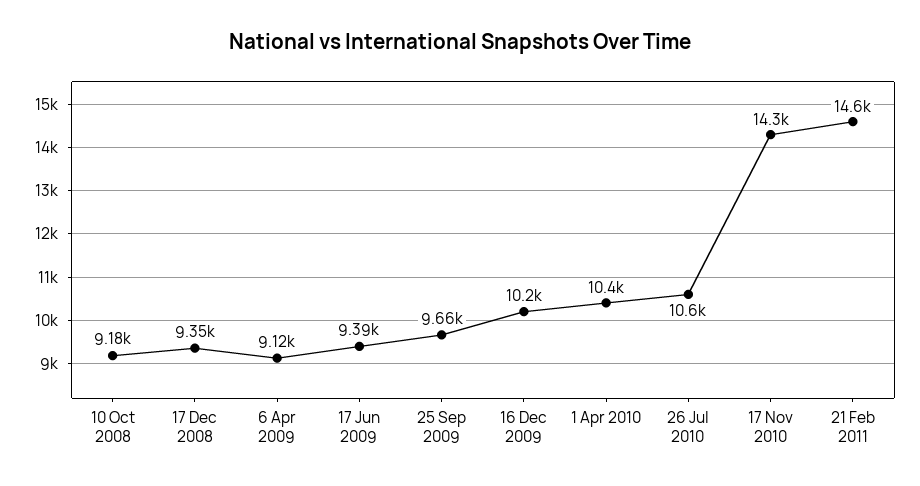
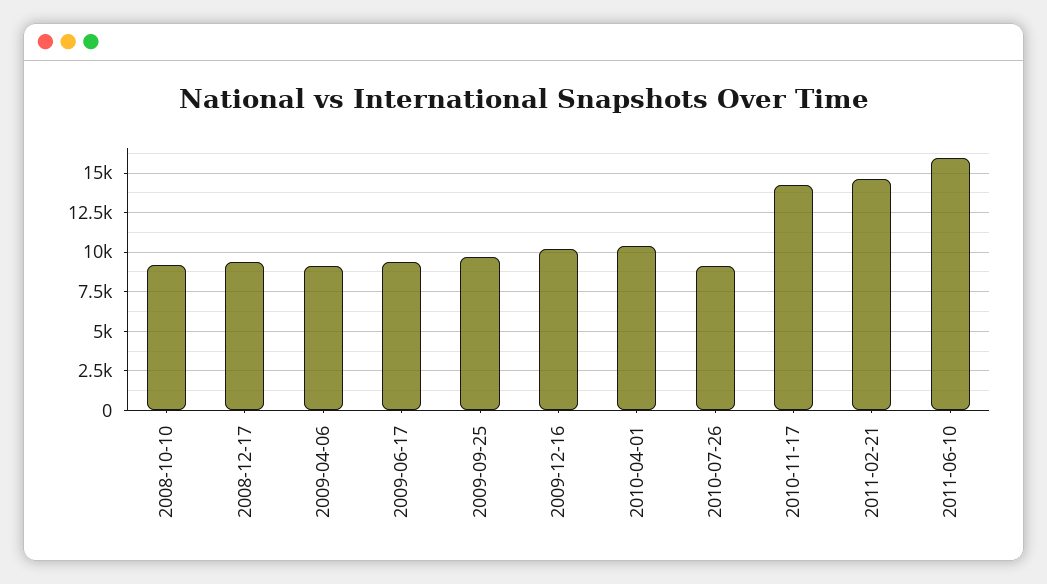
26 Jul 2010: 10600 -> 9000
2011-06-10: none -> 16000

